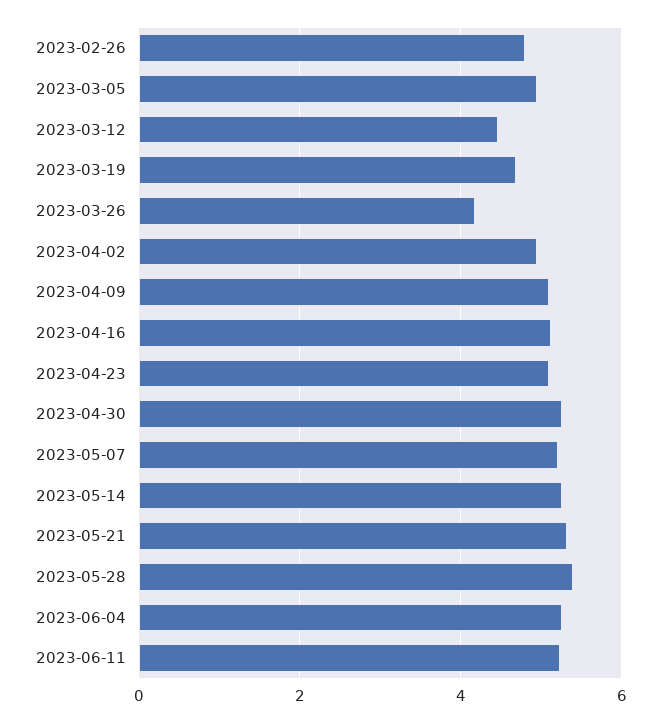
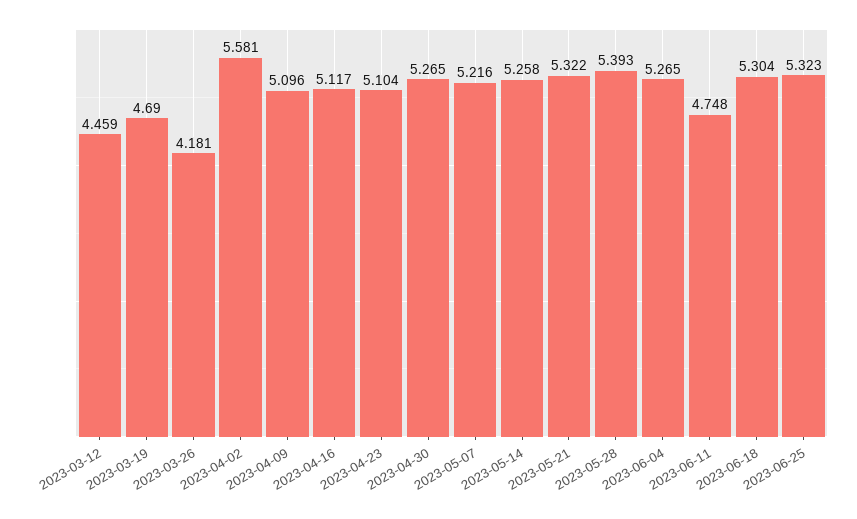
2023-02-26: 4.8 -> none
2023-03-05: 5 -> none
2023-04-02: 5 -> 5.581
2023-06-11: 5.2 -> 4.748
2023-06-18: none -> 5.304
2023-06-25: none -> 5.323

